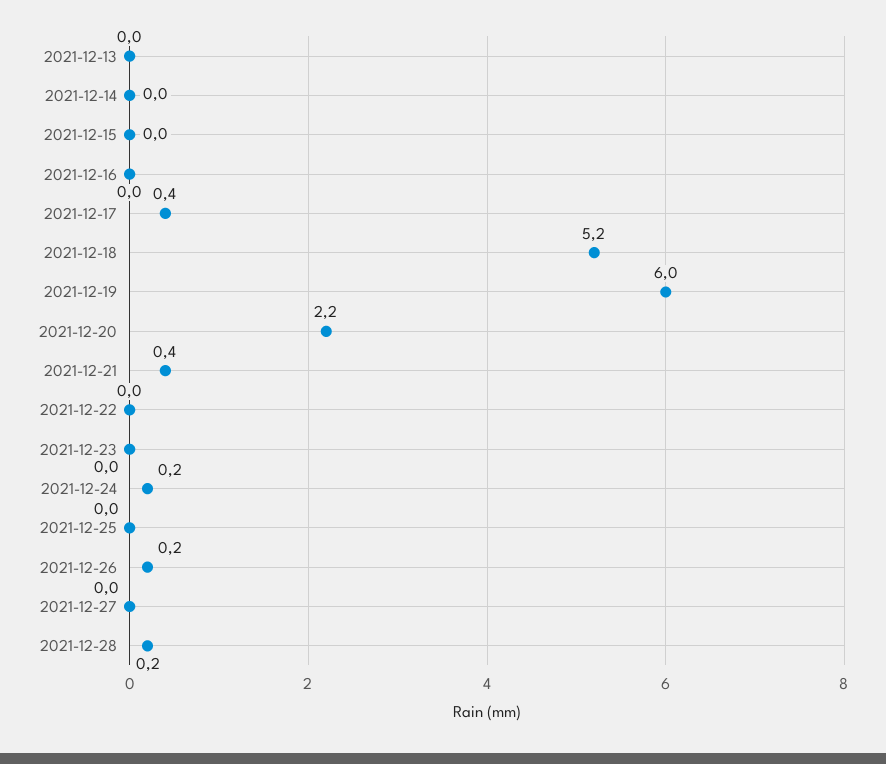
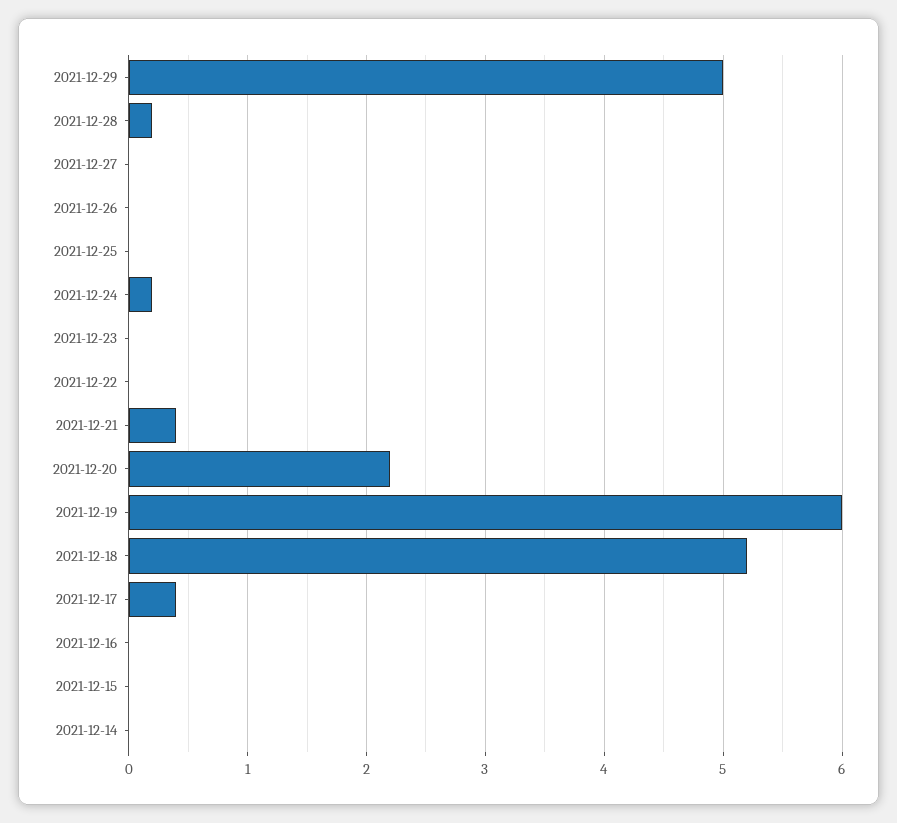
2021-12-13: 0 -> none
2021-12-26: 0.2 -> 0
2021-12-29: none -> 5

